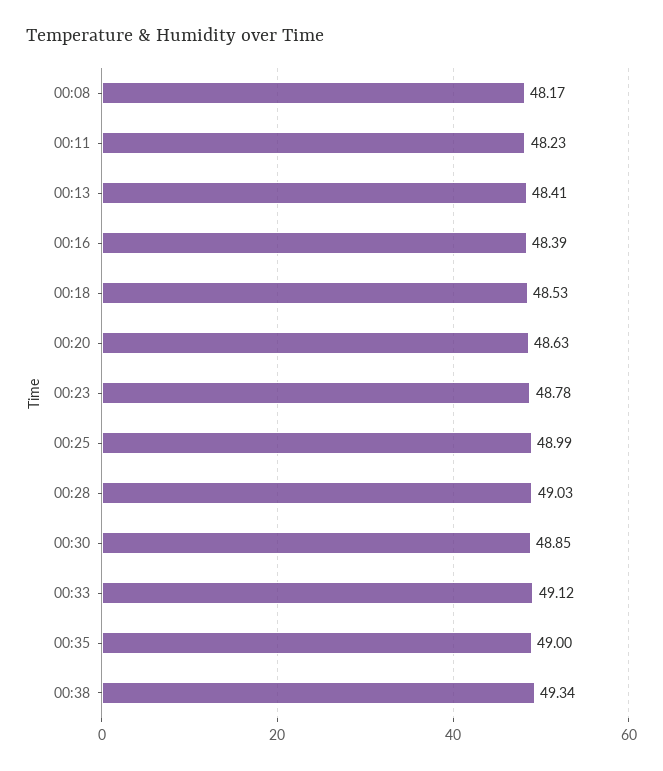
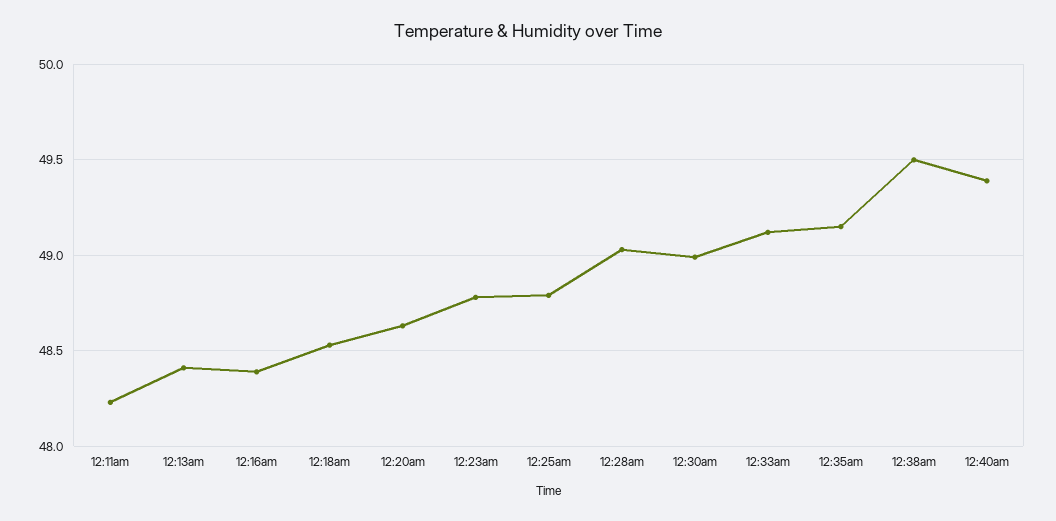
00:08: 48.17 -> none
00:25: 48.99 -> 48.8
00:30: 48.85 -> 49
00:35: 49 -> 49.15
00:38: 49.34 -> 49.5
12:40am: none -> 49.4

